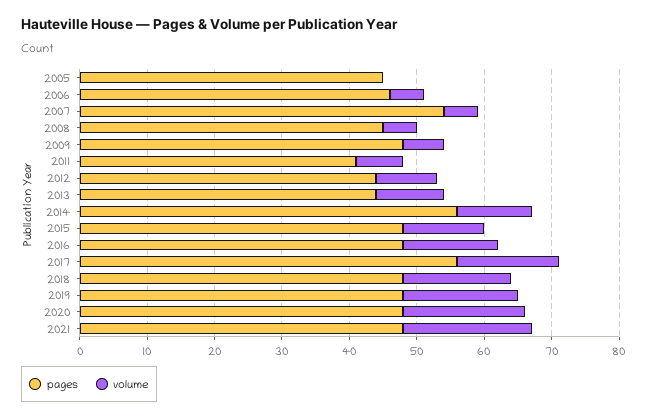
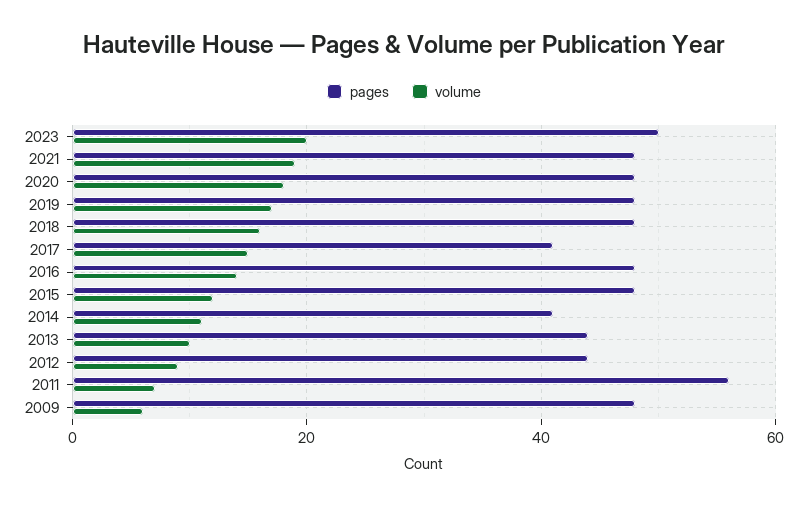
pages, 2005: 45 -> none
volume, 2005: 0 -> none
pages, 2006: 45 -> none
volume, 2006: 5 -> none
pages, 2007: 55 -> none
volume, 2007: 5 -> none
pages, 2008: 45 -> none
volume, 2008: 5 -> none
pages, 2011: 40 -> 55
pages, 2014: 55 -> 40
pages, 2017: 55 -> 40
pages, 2023: none -> 50
volume, 2023: none -> 20

